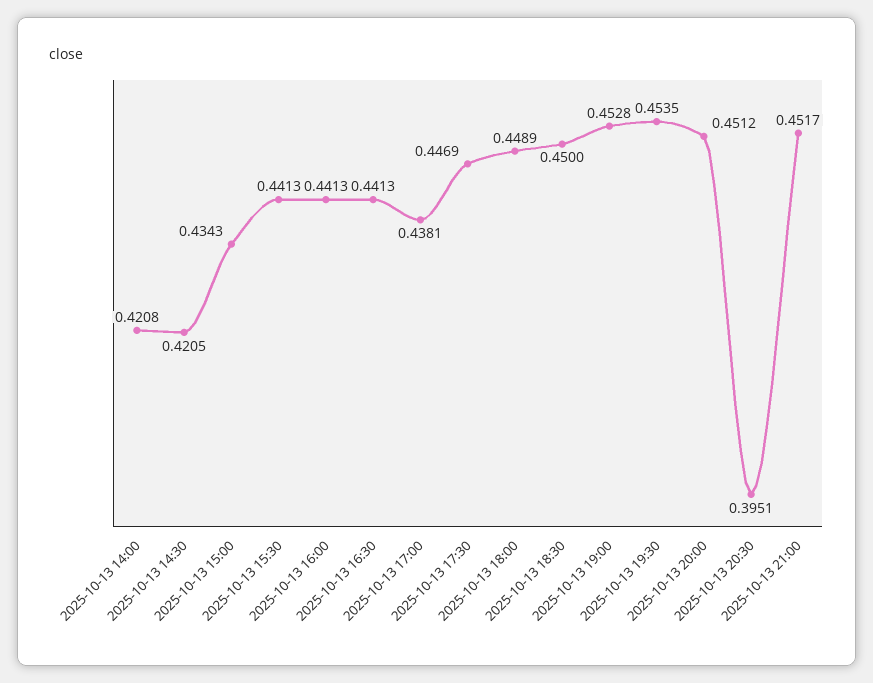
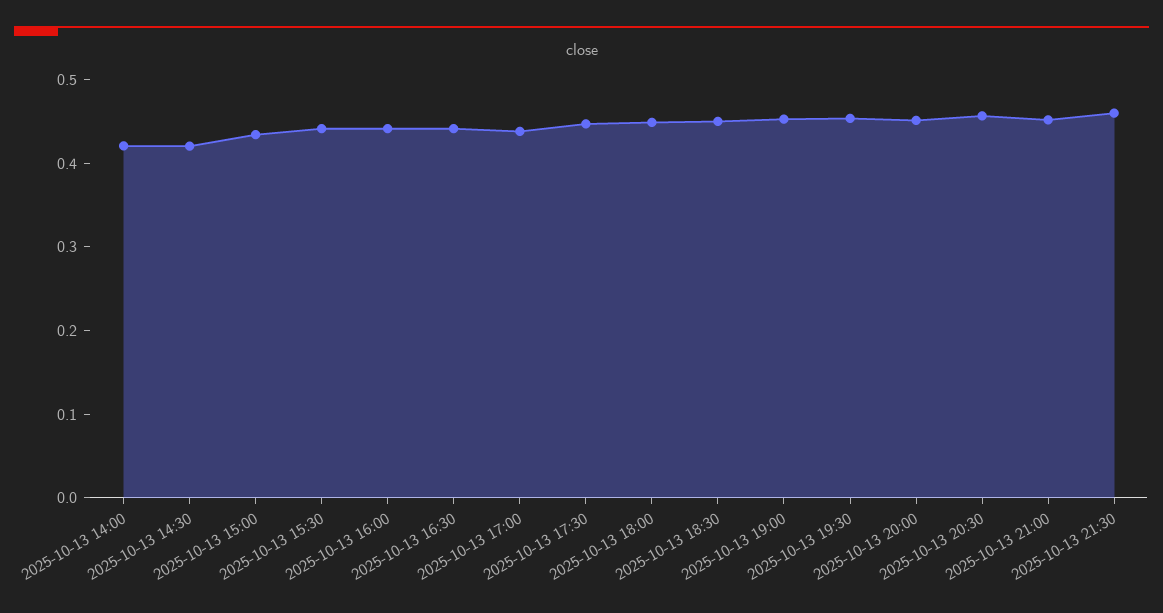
2025-10-13 20:30: 0.3951 -> 0.46
2025-10-13 21:30: none -> 0.46

